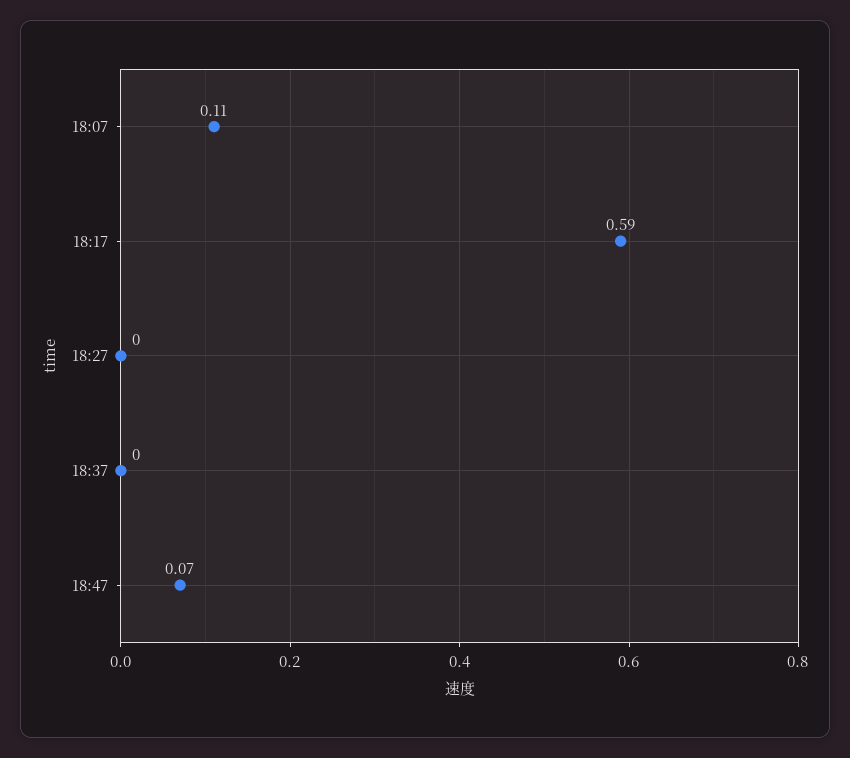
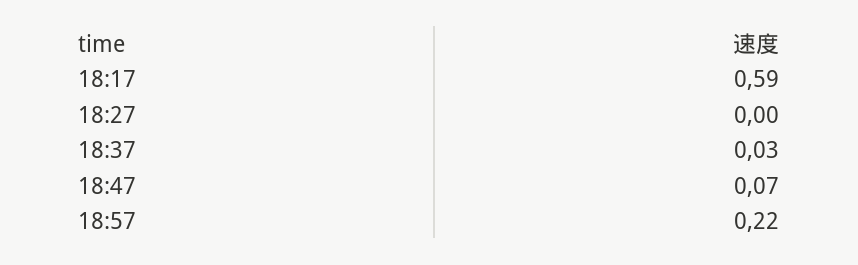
18:07: 0.11 -> none
18:37: 0 -> 0.03
18:57: none -> 0.22

